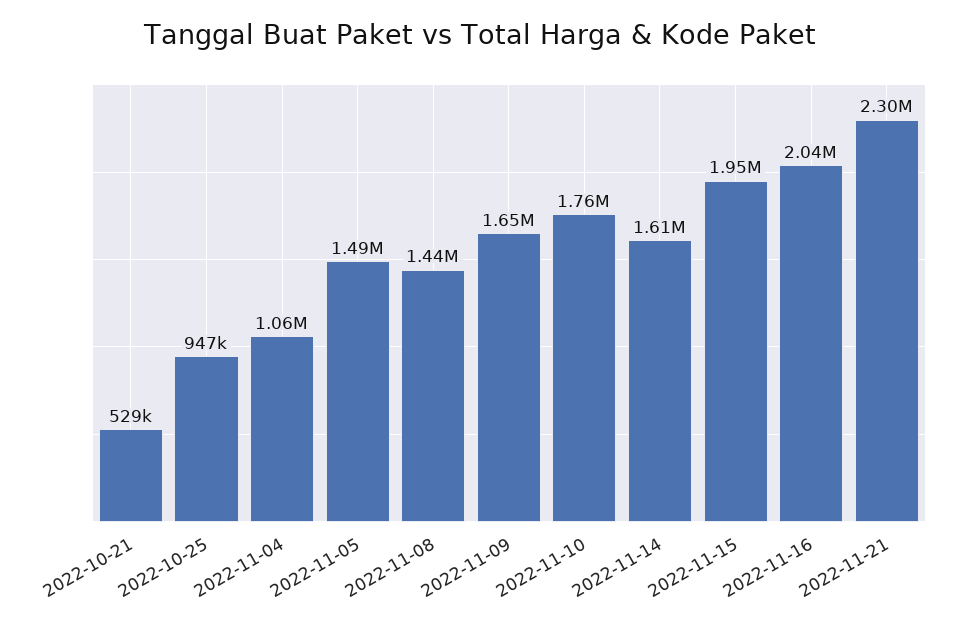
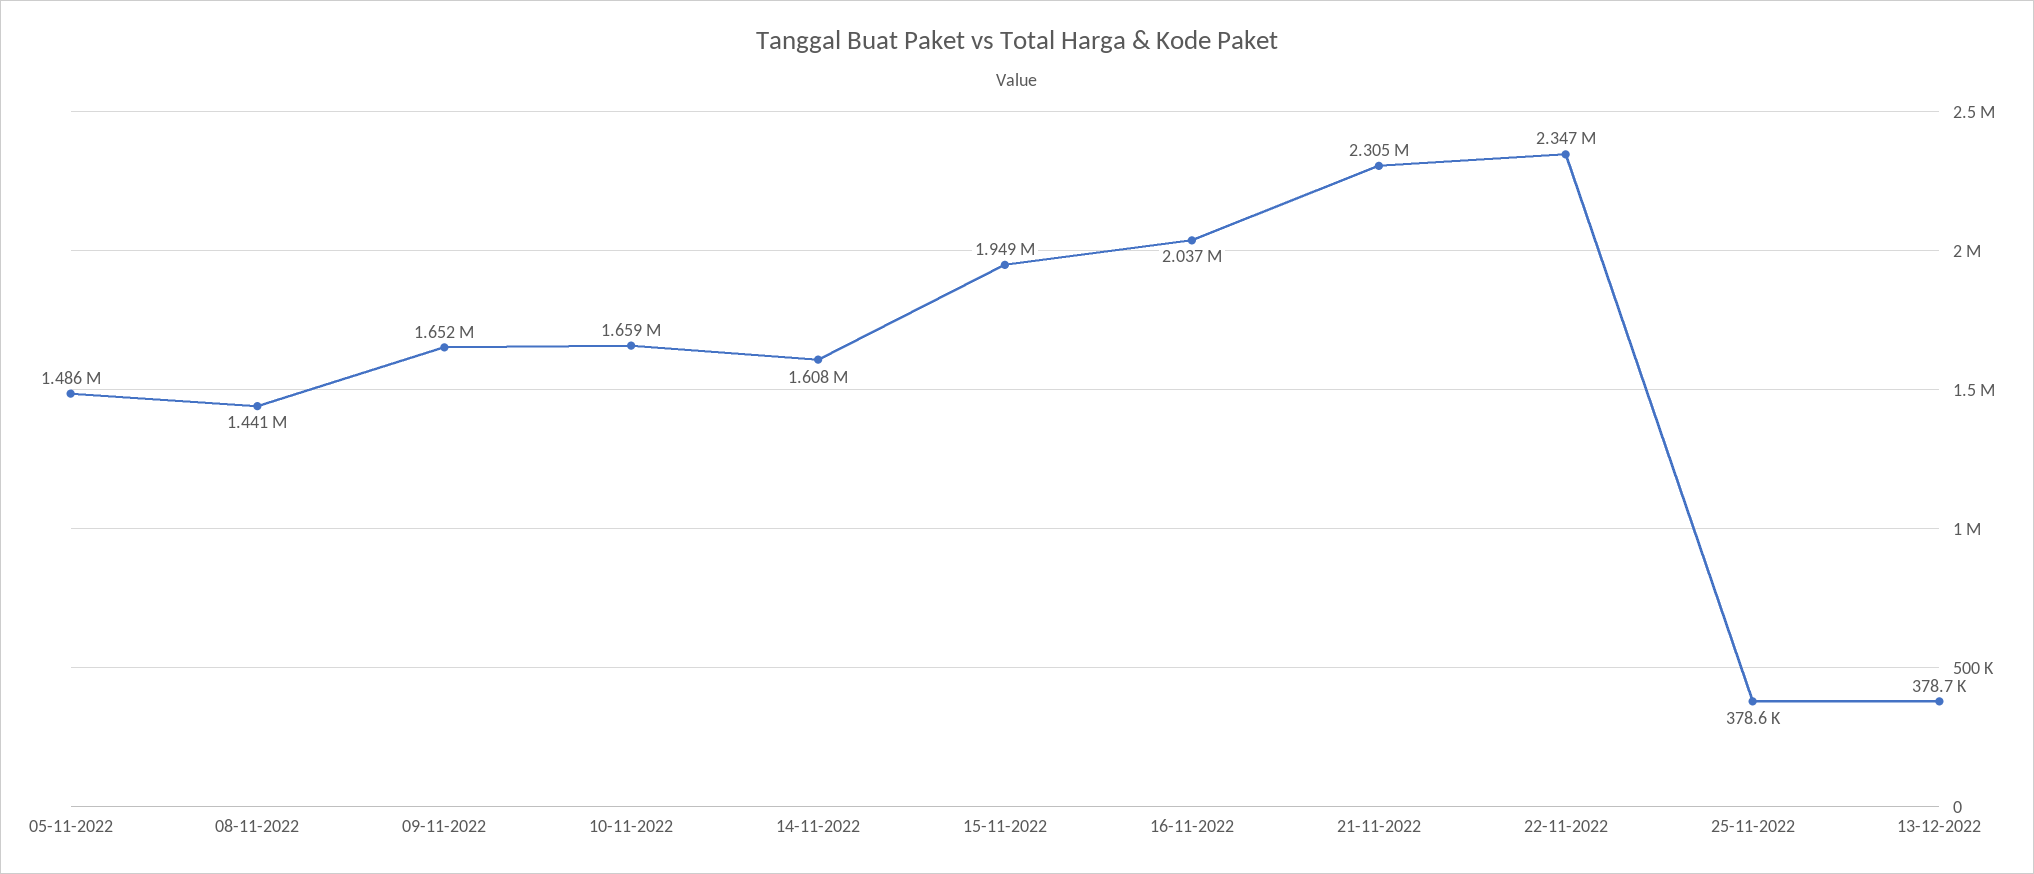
2022-10-21: 529000 -> none
2022-10-25: 947000 -> none
2022-11-04: 1060000 -> none
2022-11-10: 1760000 -> 1659000
22-11-2022: none -> 2347000
25-11-2022: none -> 378600
13-12-2022: none -> 378700

